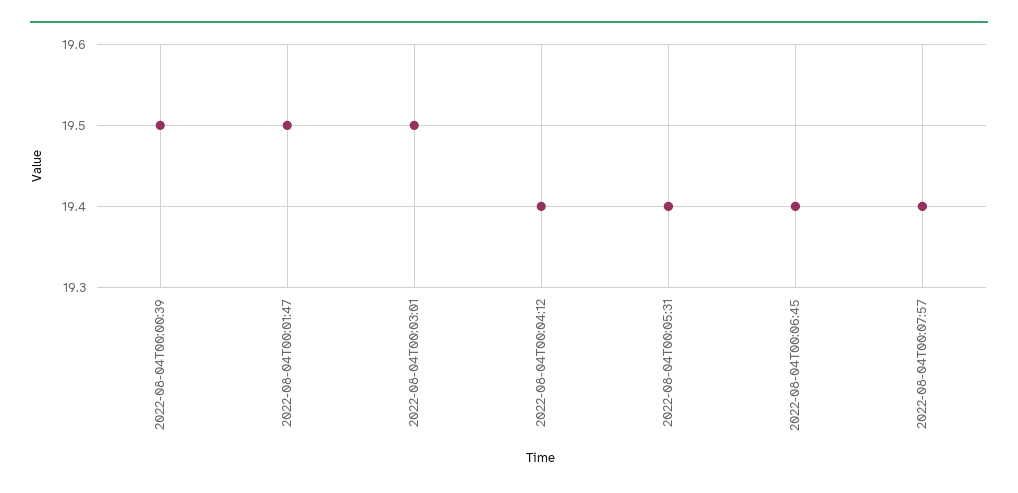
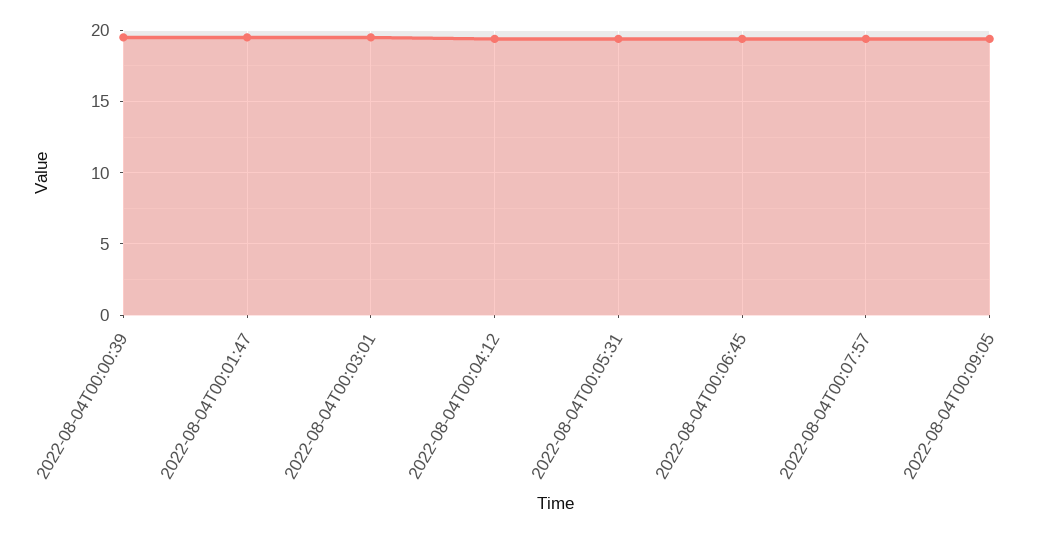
2022-08-04T00:09:05: none -> 19.5

